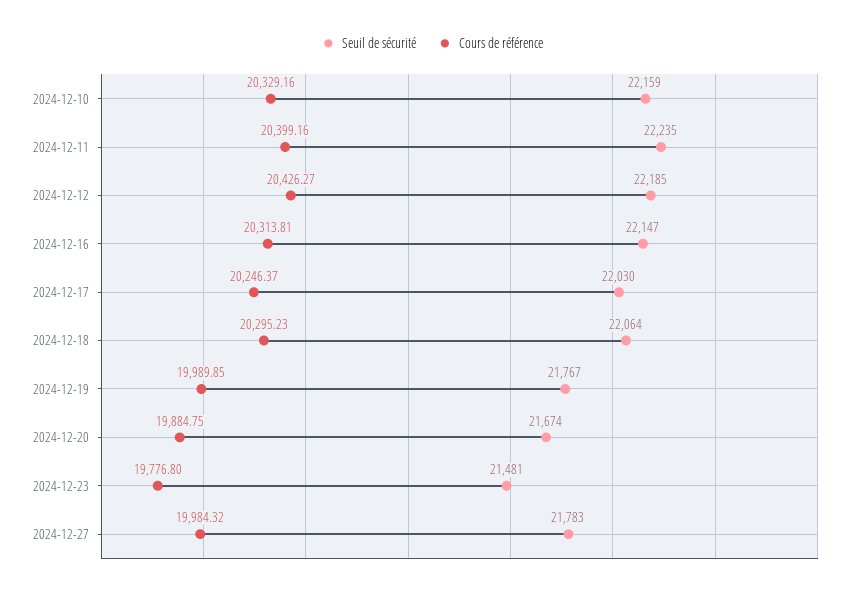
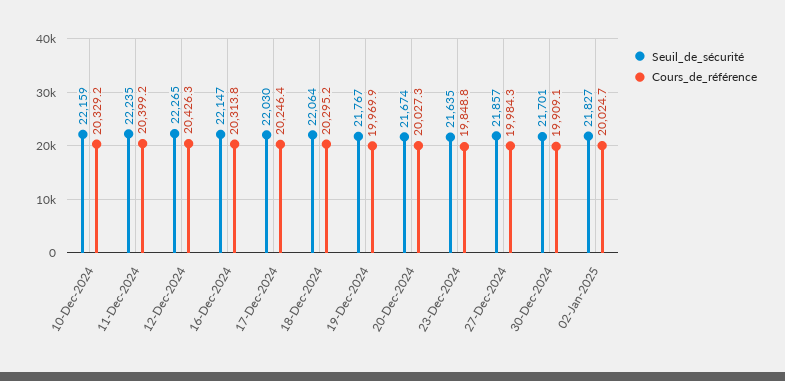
Seuil de sécurité, 2024-12-12: 22185 -> 22265
Cours de référence, 2024-12-19: 19989.85 -> 19969.9
Cours de référence, 2024-12-20: 19884.75 -> 20027.3
Seuil de sécurité, 2024-12-23: 21481 -> 21635
Cours de référence, 2024-12-23: 19776.8 -> 19848.8
Seuil de sécurité, 2024-12-27: 21783 -> 21857
Seuil de sécurité, 30-Dec-2024: none -> 21701
Cours de référence, 30-Dec-2024: none -> 19909.1
Seuil de sécurité, 02-Jan-2025: none -> 21827
Cours de référence, 02-Jan-2025: none -> 20024.7

